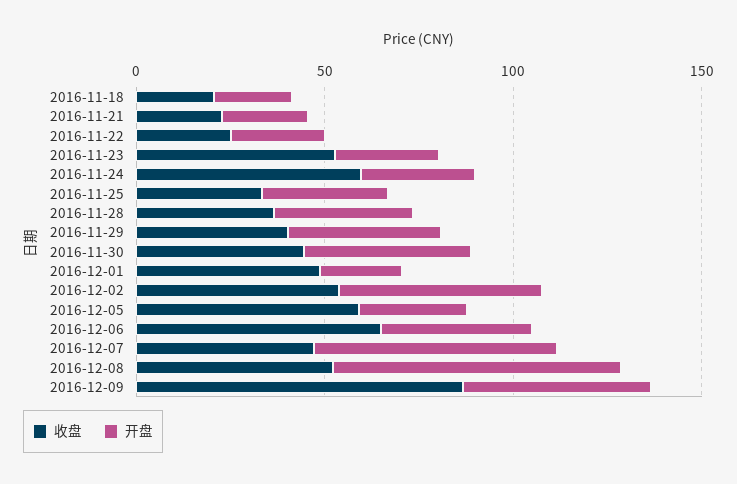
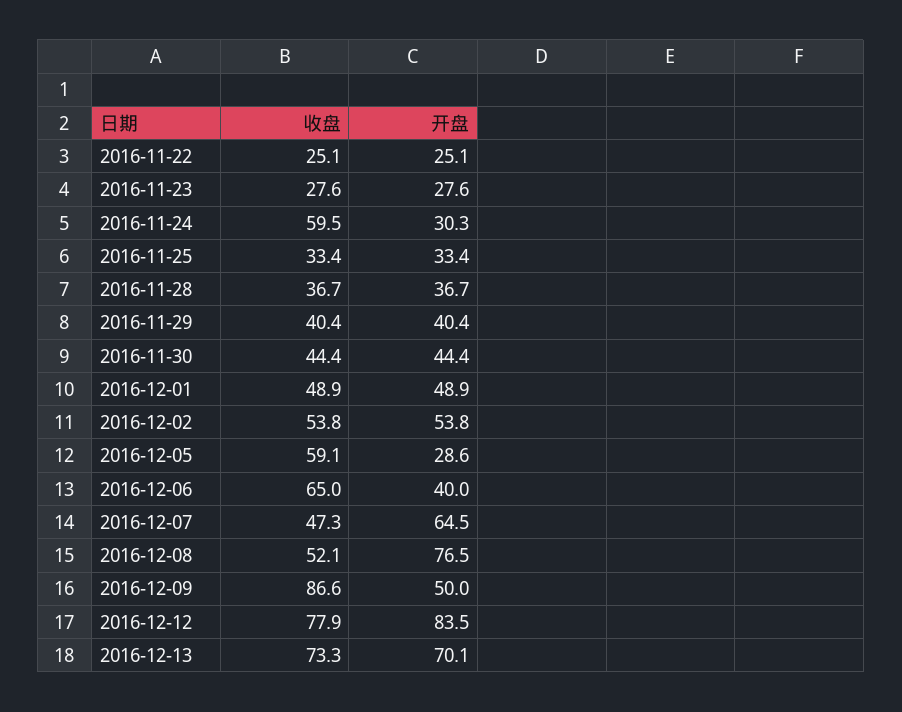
收盘, 2016-11-18: 20 -> none
开盘, 2016-11-18: 20 -> none
收盘, 2016-11-21: 20 -> none
开盘, 2016-11-21: 20 -> none
收盘, 2016-11-23: 50 -> 27.6
开盘, 2016-12-01: 20 -> 48.9
收盘, 2016-12-12: none -> 77.9
开盘, 2016-12-12: none -> 83.5
收盘, 2016-12-13: none -> 73.3
开盘, 2016-12-13: none -> 70.1

